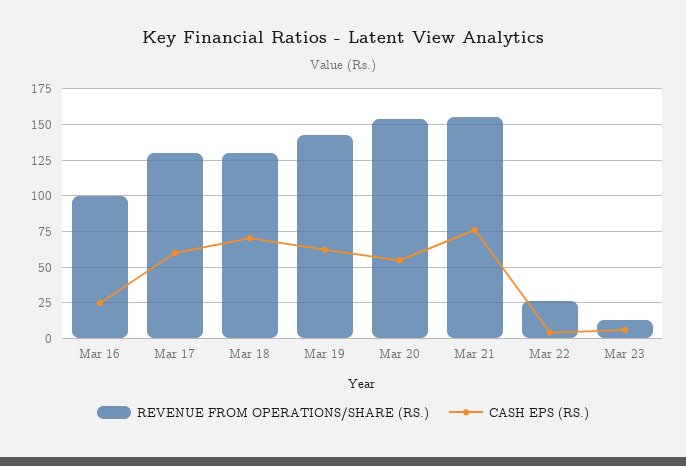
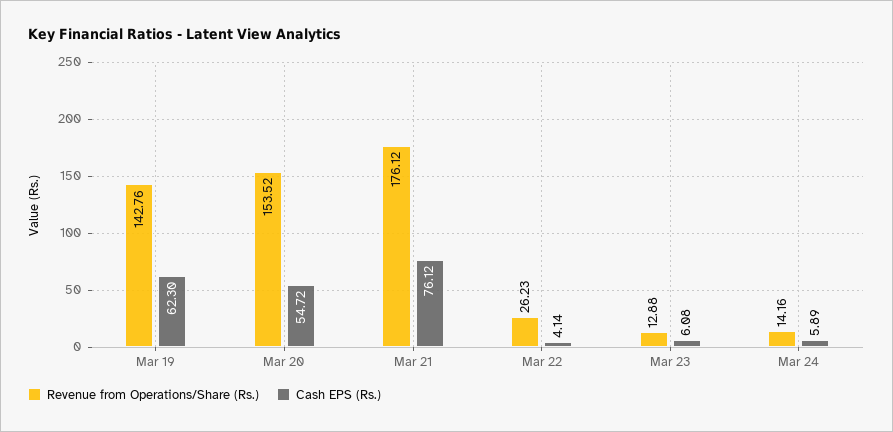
REVENUE FROM OPERATIONS/SHARE (RS.), Mar 16: 100 -> none
CASH EPS (RS.), Mar 16: 25 -> none
REVENUE FROM OPERATIONS/SHARE (RS.), Mar 17: 130 -> none
CASH EPS (RS.), Mar 17: 60 -> none
REVENUE FROM OPERATIONS/SHARE (RS.), Mar 18: 130 -> none
CASH EPS (RS.), Mar 18: 70 -> none
REVENUE FROM OPERATIONS/SHARE (RS.), Mar 21: 155 -> 176.12
REVENUE FROM OPERATIONS/SHARE (RS.), Mar 24: none -> 14.16
CASH EPS (RS.), Mar 24: none -> 5.89

